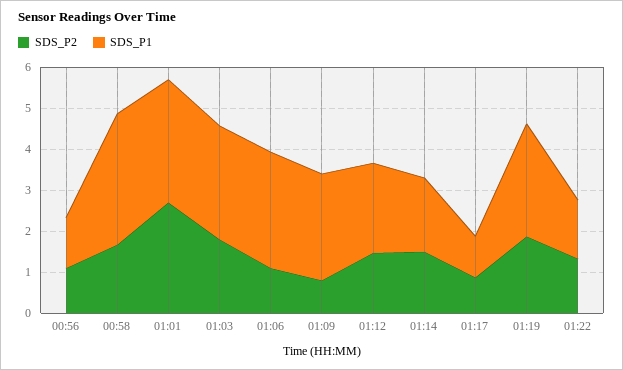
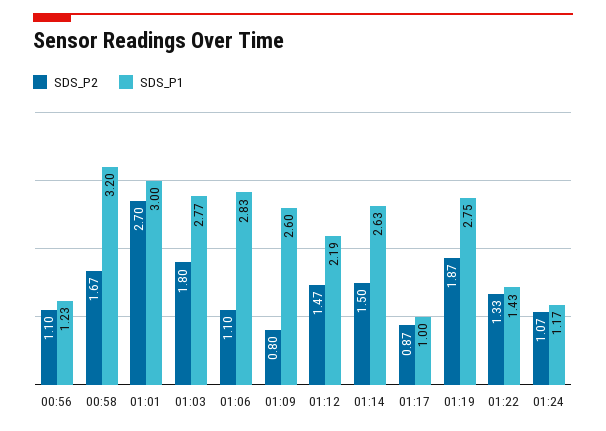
SDS_P1, 01:14: 1.8 -> 2.63
SDS_P2, 01:24: none -> 1.07
SDS_P1, 01:24: none -> 1.17

